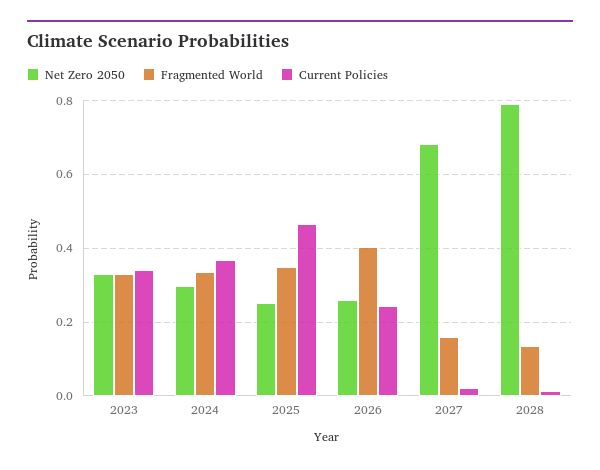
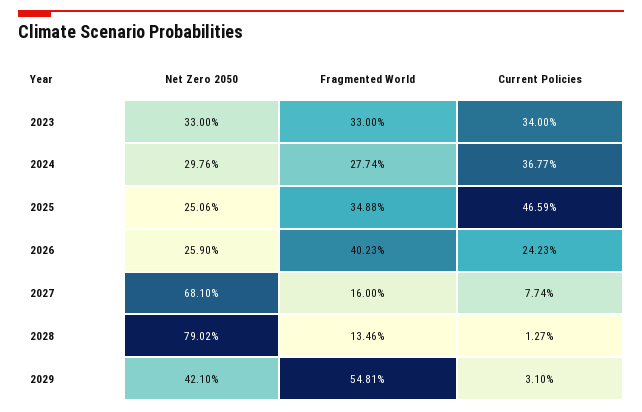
Fragmented World, 2024: 0.34 -> 0.2774
Current Policies, 2027: 0.02 -> 0.0774
Net Zero 2050, 2029: none -> 0.421
Fragmented World, 2029: none -> 0.5481
Current Policies, 2029: none -> 0.031

